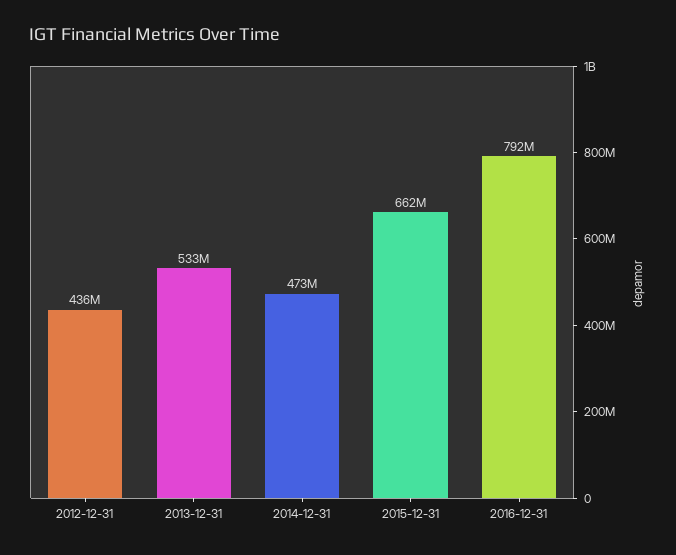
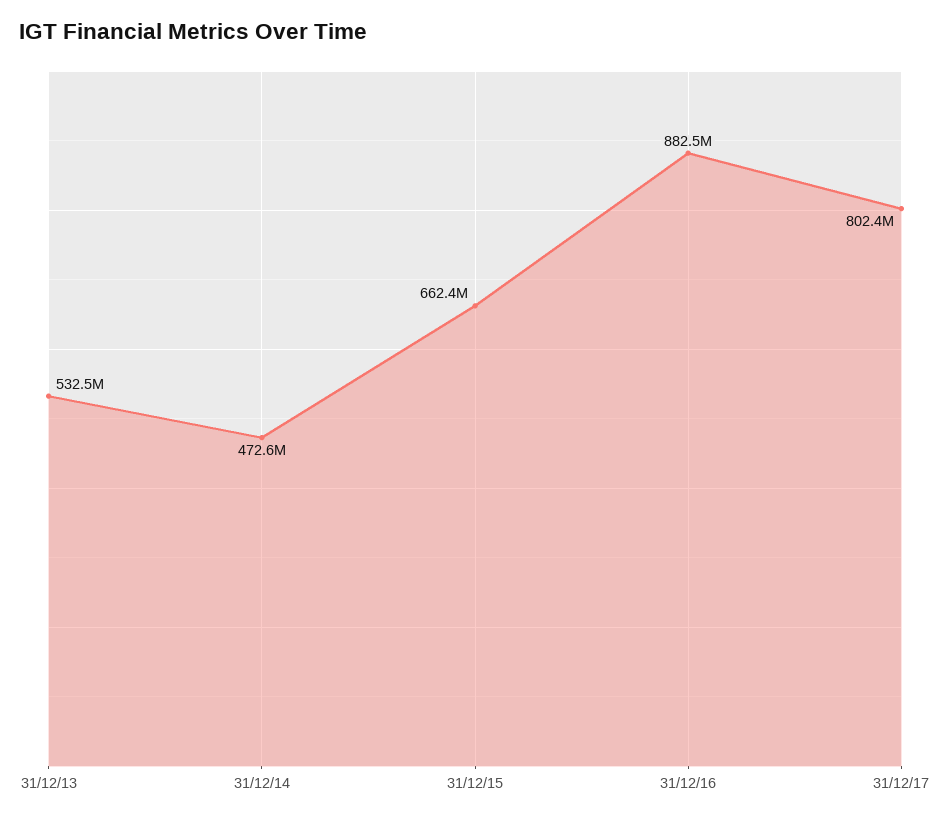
2012-12-31: 436000000 -> none
2016-12-31: 792000000 -> 882500000
31/12/17: none -> 802400000

